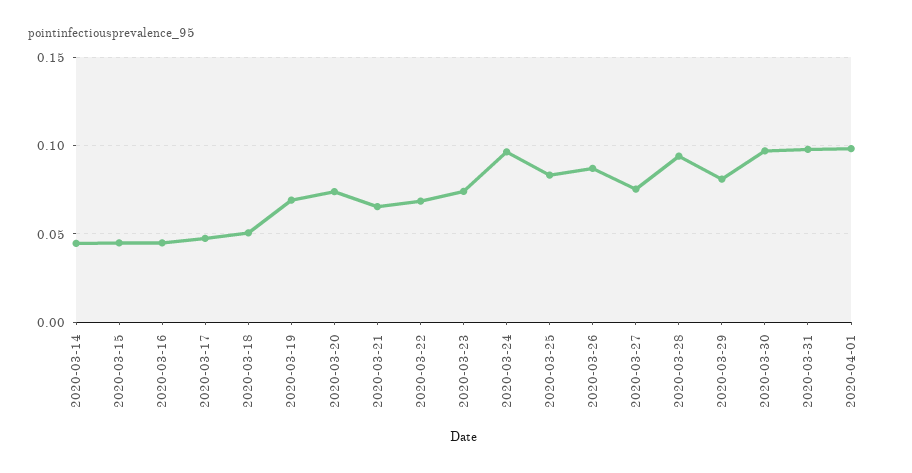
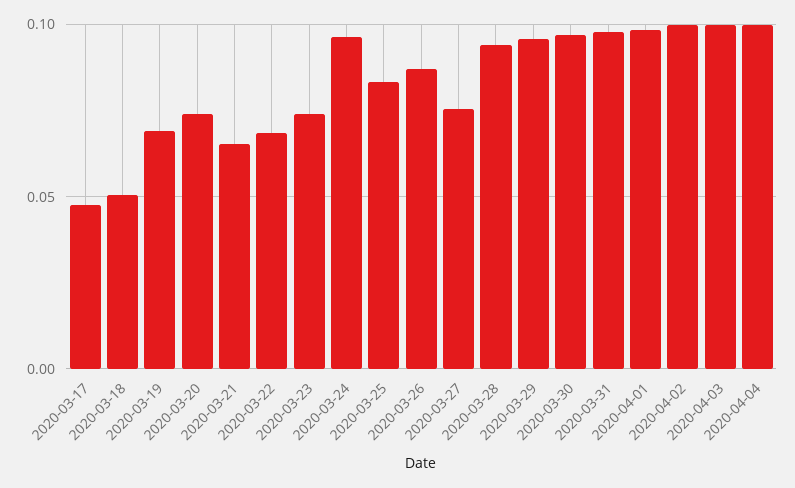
2020-03-14: 0.045 -> none
2020-03-15: 0.045 -> none
2020-03-16: 0.045 -> none
2020-03-29: 0.08 -> 0.095
2020-04-02: none -> 0.1
2020-04-03: none -> 0.1
2020-04-04: none -> 0.1

